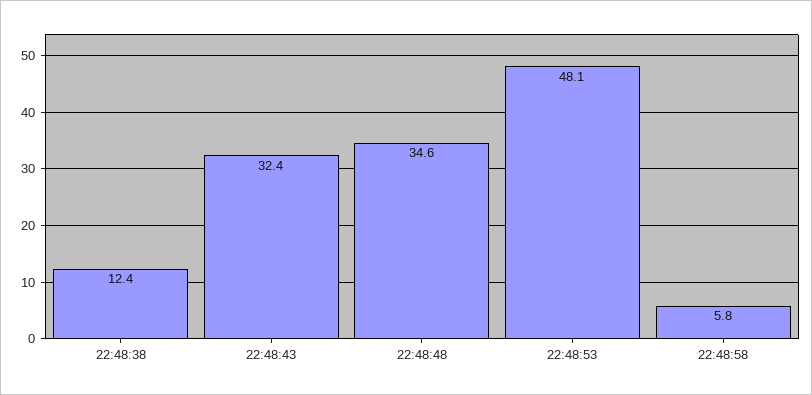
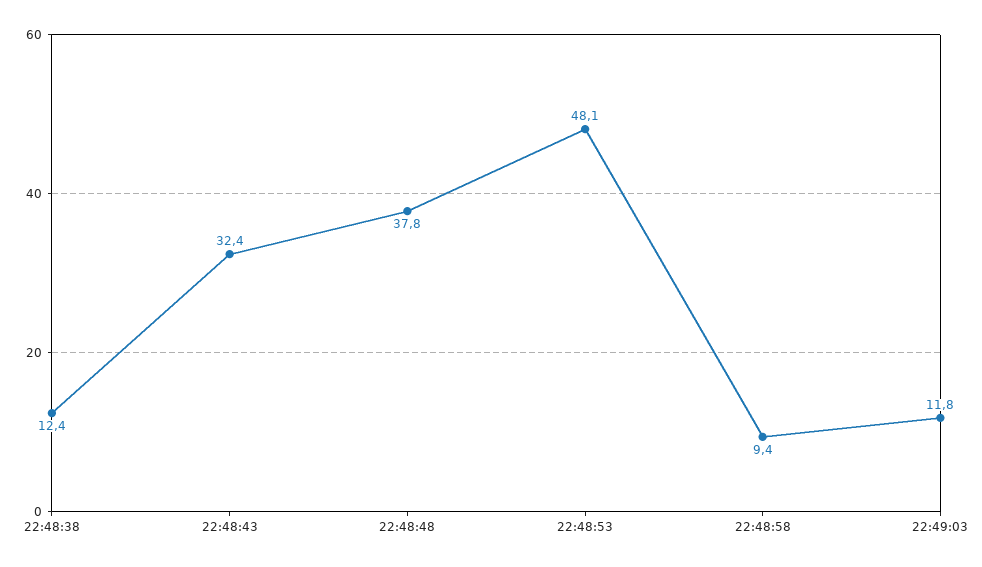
22:48:48: 34.6 -> 37.8
22:48:58: 5.8 -> 9.4
22:49:03: none -> 11.8

